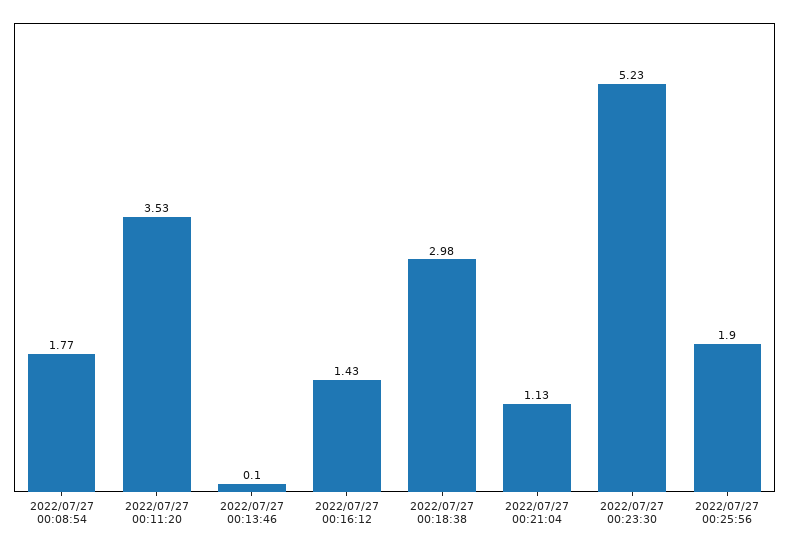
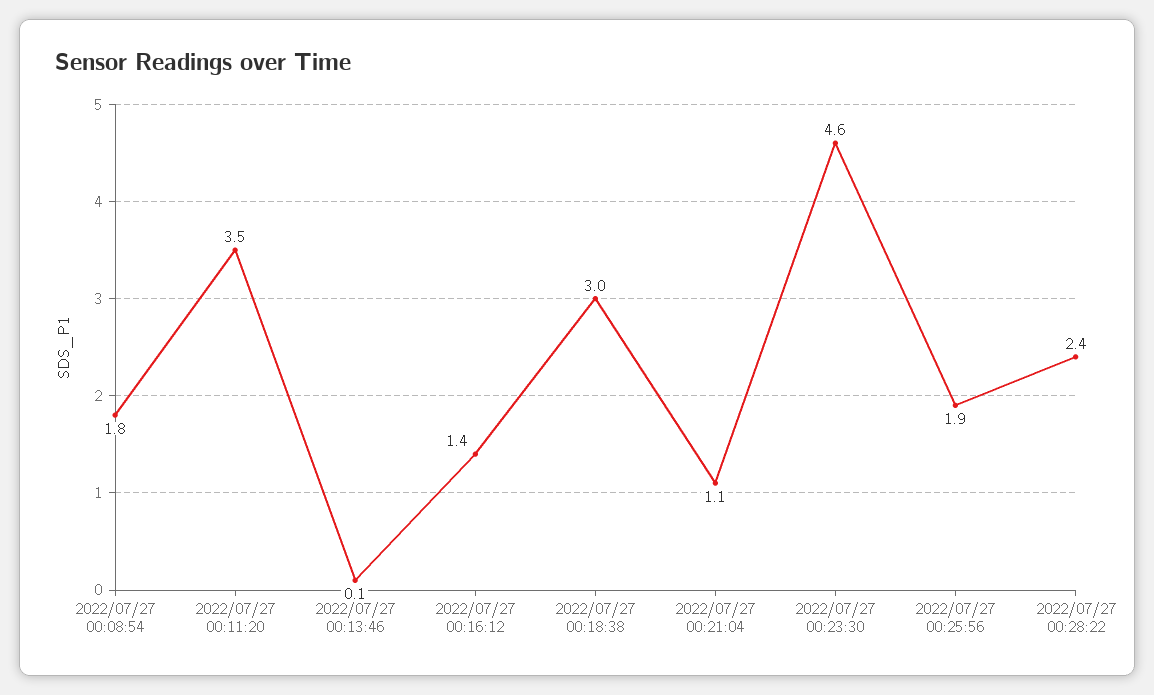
2022/07/27 00:23:30: 5.23 -> 4.6
2022/07/27 00:28:22: none -> 2.4

